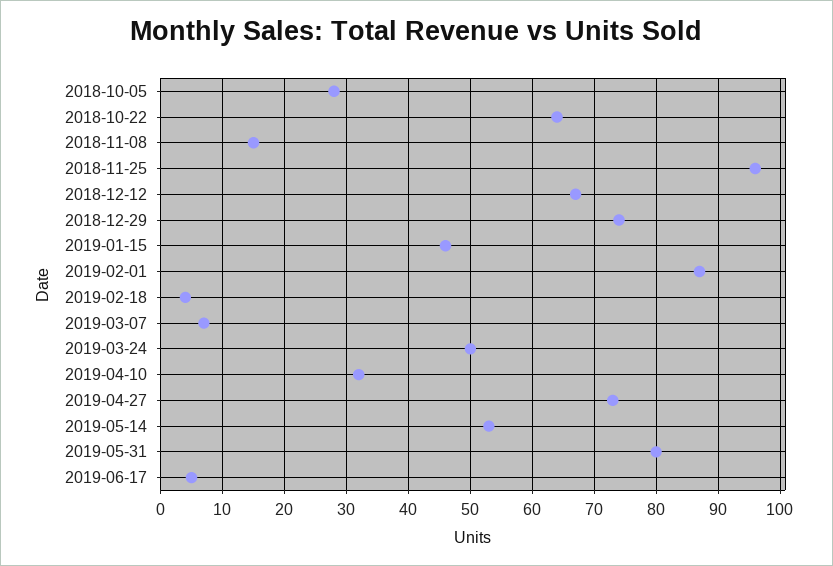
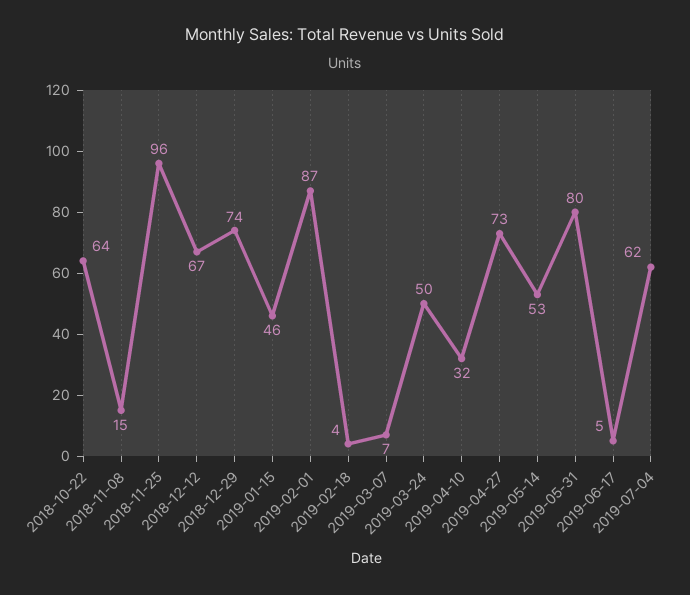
2018-10-05: 28 -> none
2019-07-04: none -> 62

